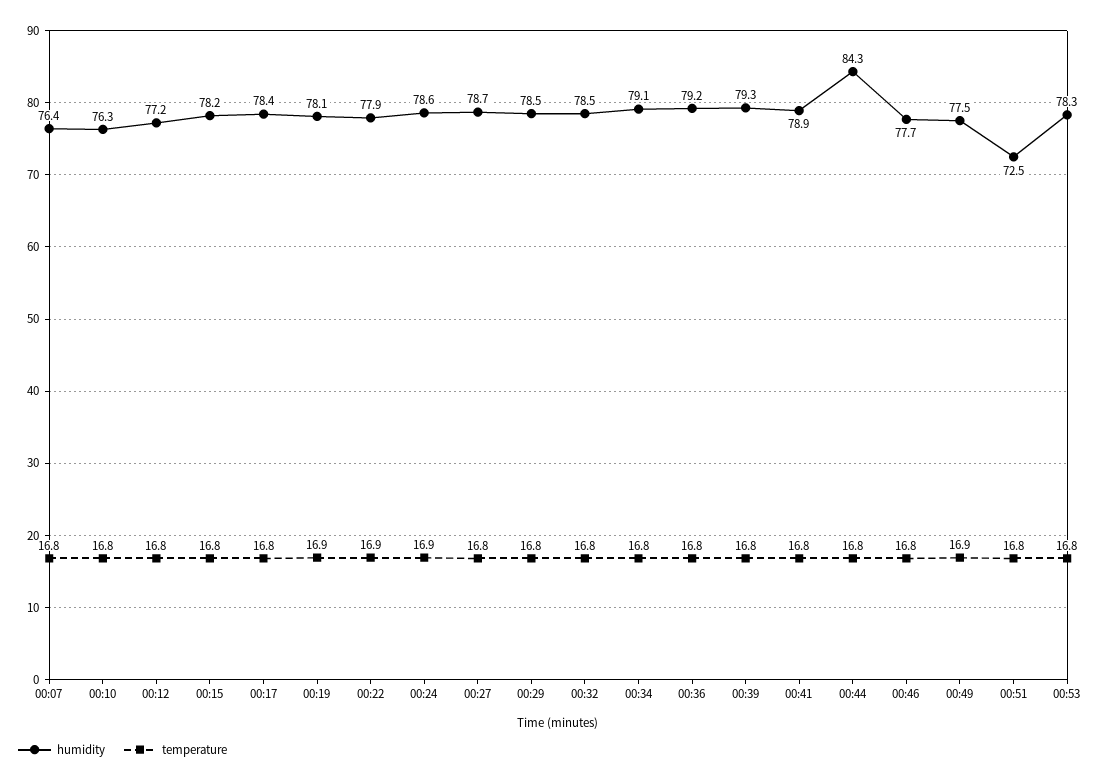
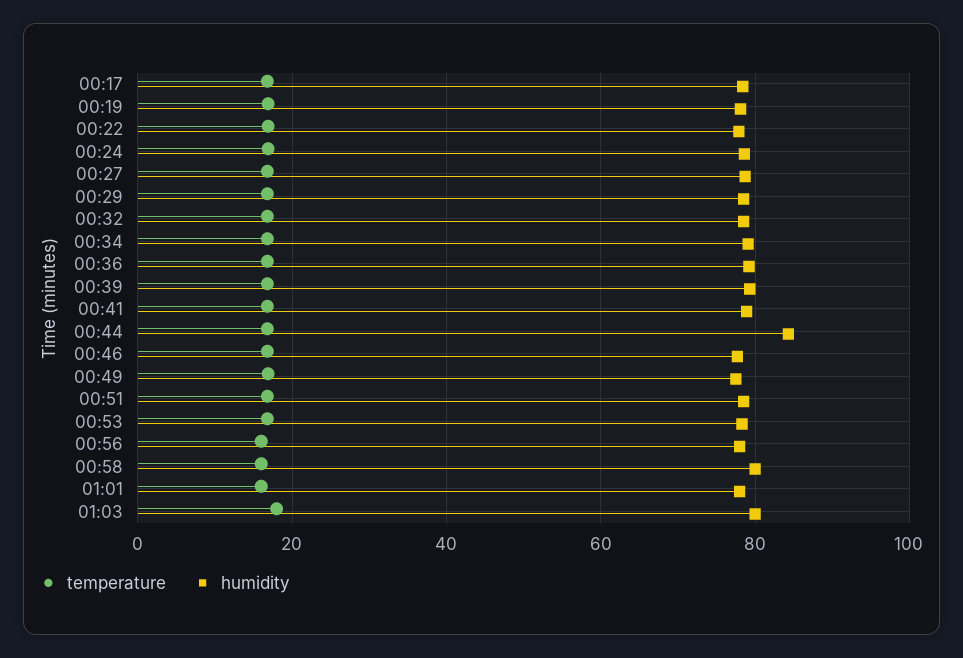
humidity, 00:07: 76.4 -> none
temperature, 00:07: 16.8 -> none
humidity, 00:10: 76.3 -> none
temperature, 00:10: 16.8 -> none
humidity, 00:12: 77.2 -> none
temperature, 00:12: 16.8 -> none
humidity, 00:15: 78.2 -> none
temperature, 00:15: 16.8 -> none
humidity, 00:51: 72.5 -> 78
temperature, 00:56: none -> 16
humidity, 00:56: none -> 78
temperature, 00:58: none -> 16
humidity, 00:58: none -> 80
temperature, 01:01: none -> 16
humidity, 01:01: none -> 78
temperature, 01:03: none -> 18
humidity, 01:03: none -> 80

